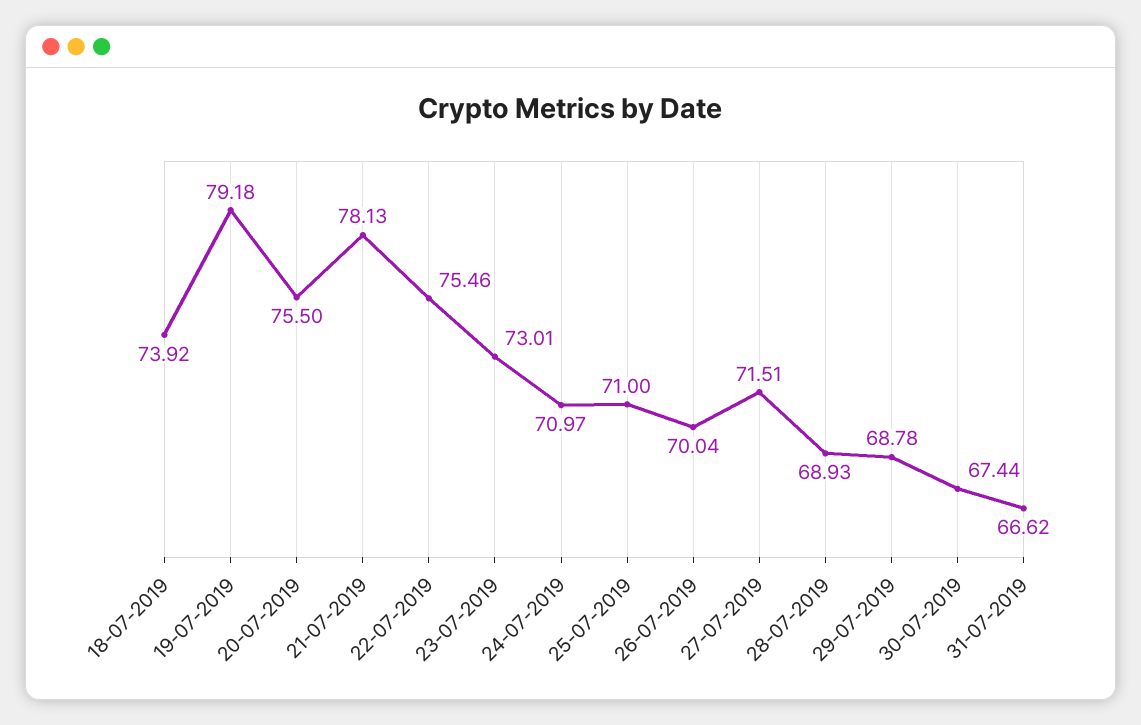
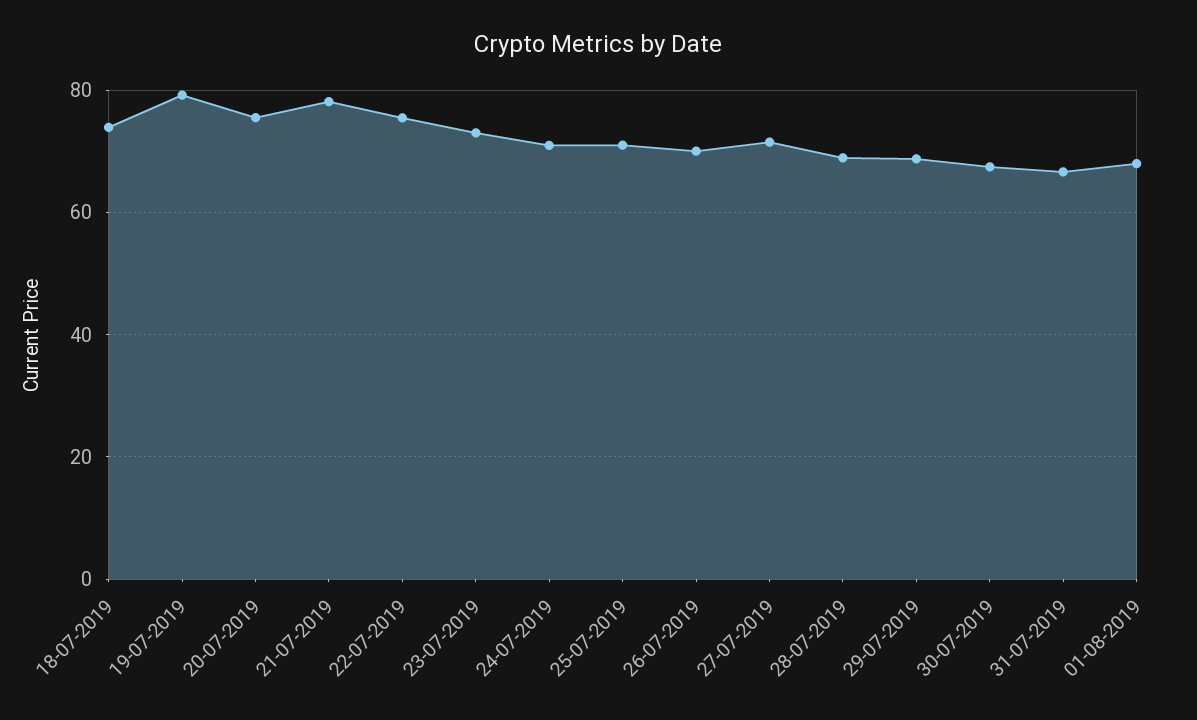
01-08-2019: none -> 68

